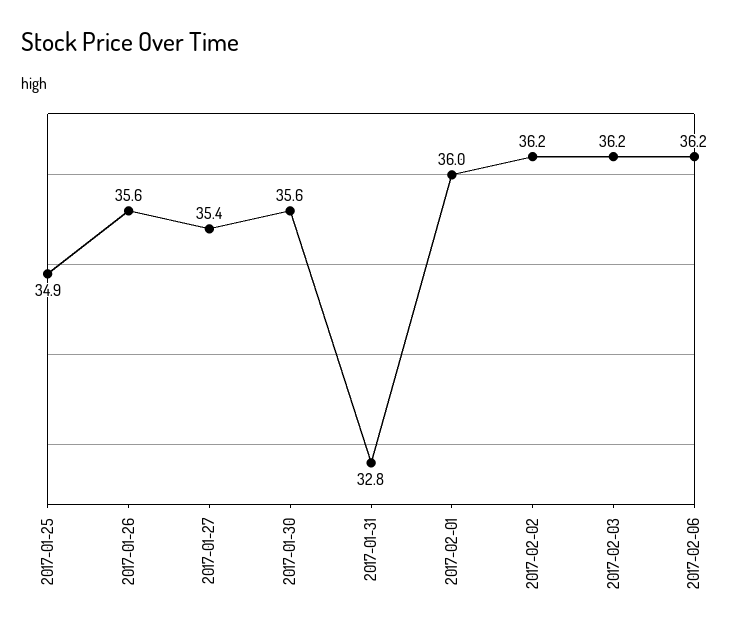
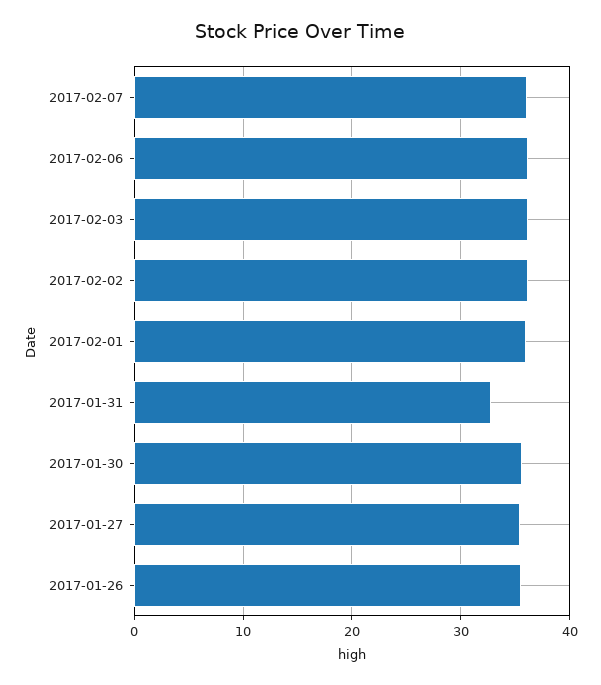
2017-01-25: 34.9 -> none
2017-02-07: none -> 36

